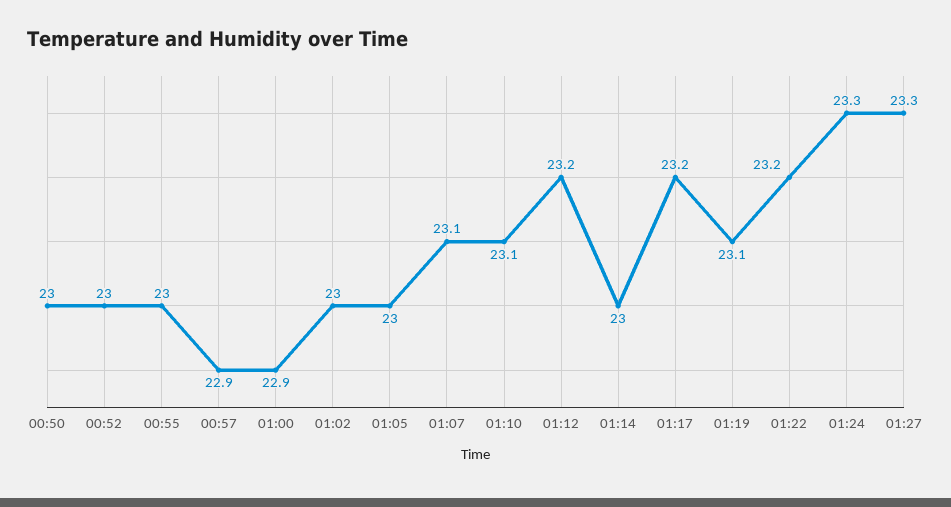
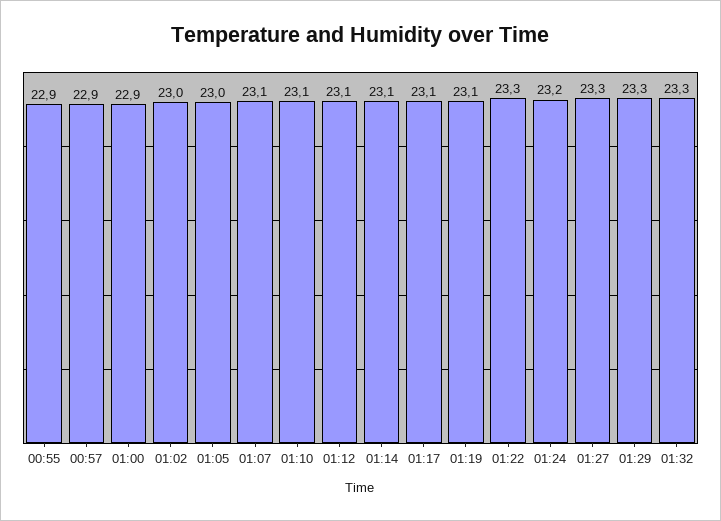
00:50: 23 -> none
00:52: 23 -> none
00:55: 23 -> 22.9
01:12: 23.2 -> 23.1
01:14: 23 -> 23.1
01:17: 23.2 -> 23.1
01:22: 23.2 -> 23.3
01:24: 23.3 -> 23.2
01:29: none -> 23.3
01:32: none -> 23.3

